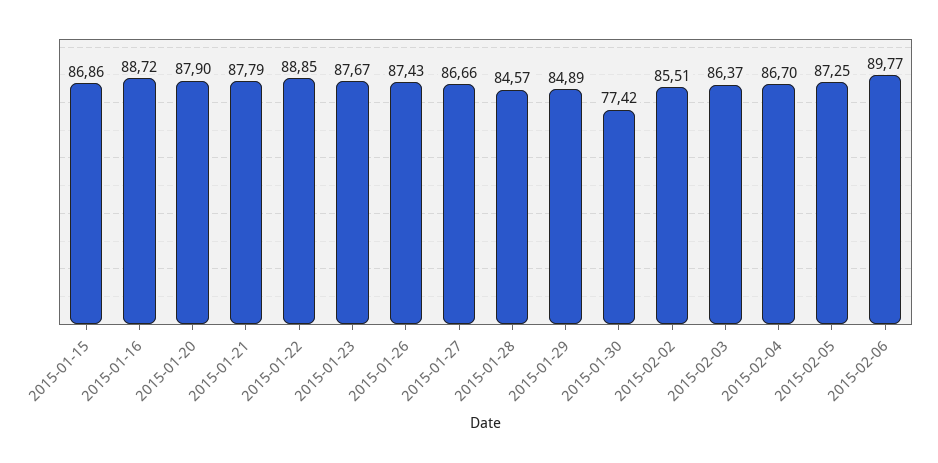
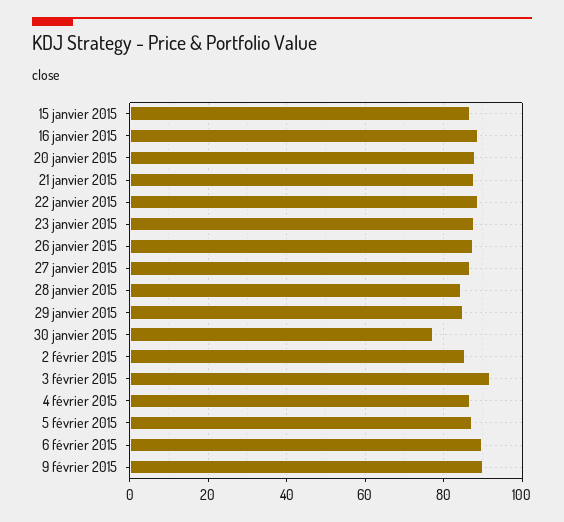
2015-02-03: 86.37 -> 92
9 février 2015: none -> 90

